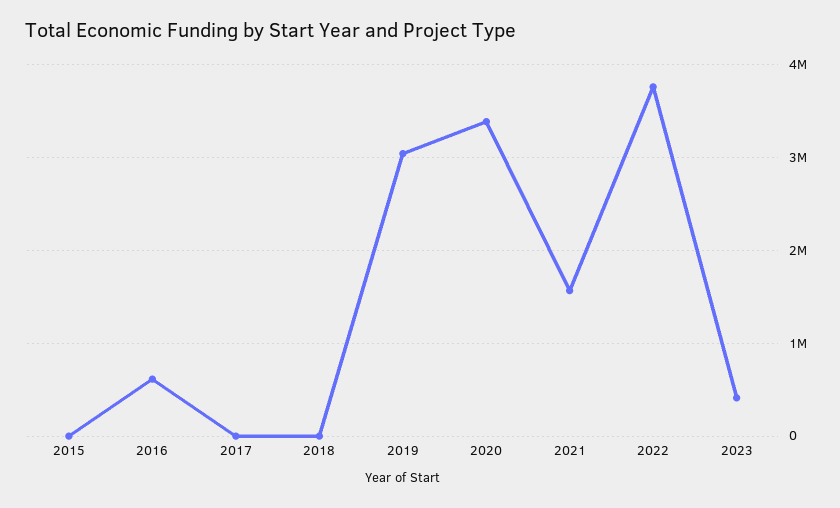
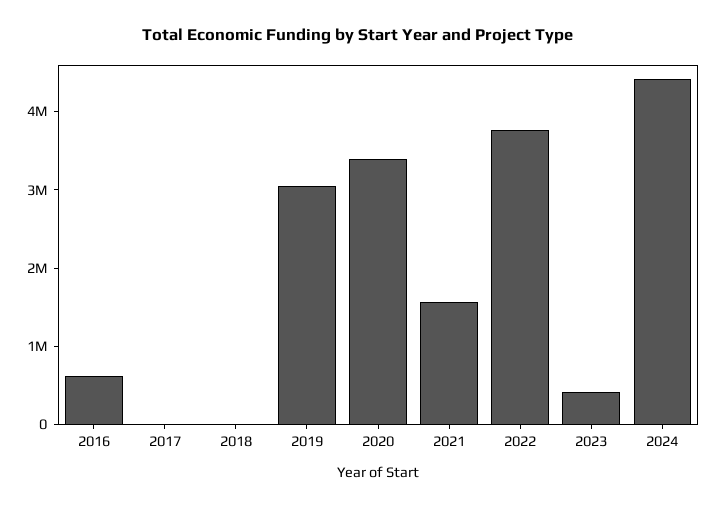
2015: 0 -> none
2024: none -> 4400000

